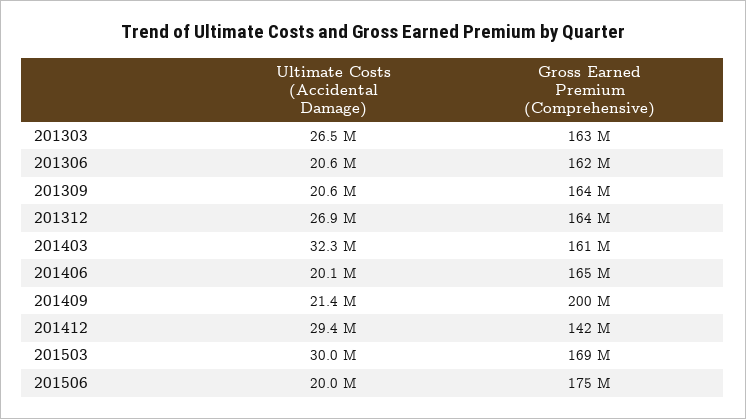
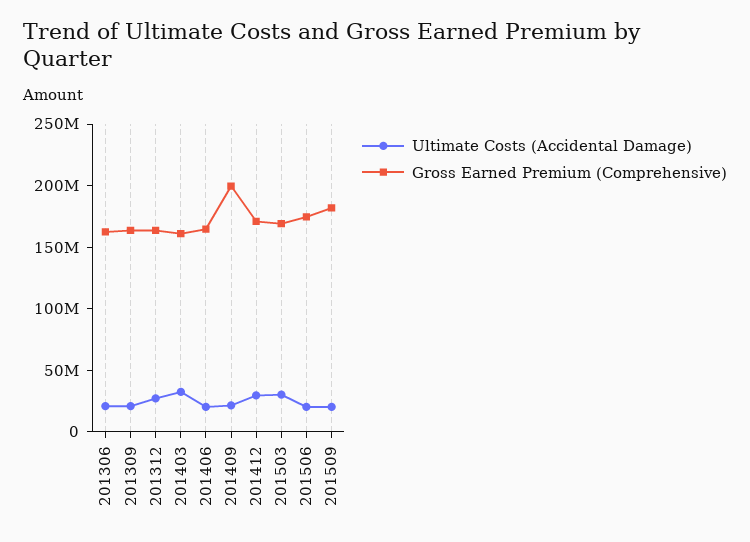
Ultimate Costs (Accidental Damage), 201303: 26500000 -> none
Gross Earned Premium (Comprehensive), 201303: 163000000 -> none
Gross Earned Premium (Comprehensive), 201412: 142000000 -> 170000000
Ultimate Costs (Accidental Damage), 201509: none -> 20000000
Gross Earned Premium (Comprehensive), 201509: none -> 180000000

